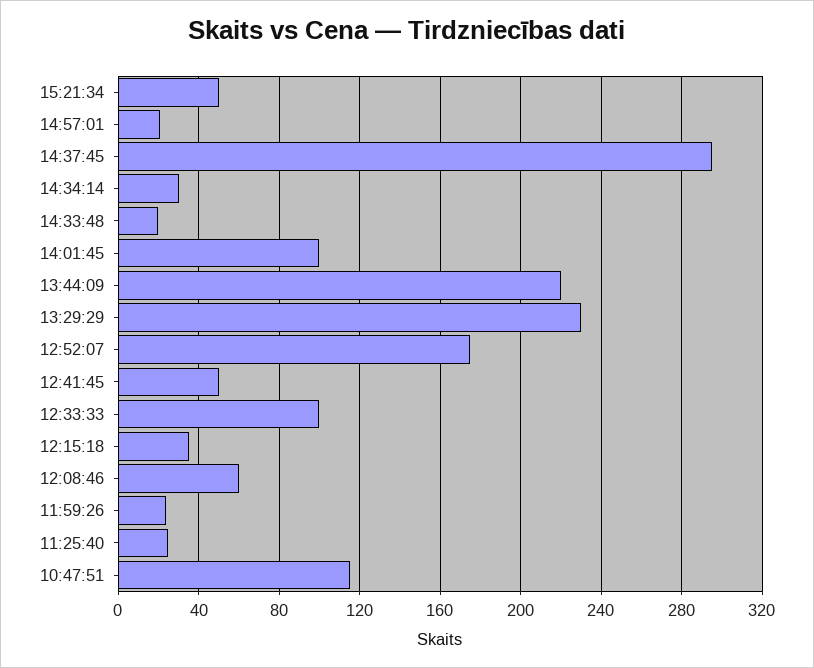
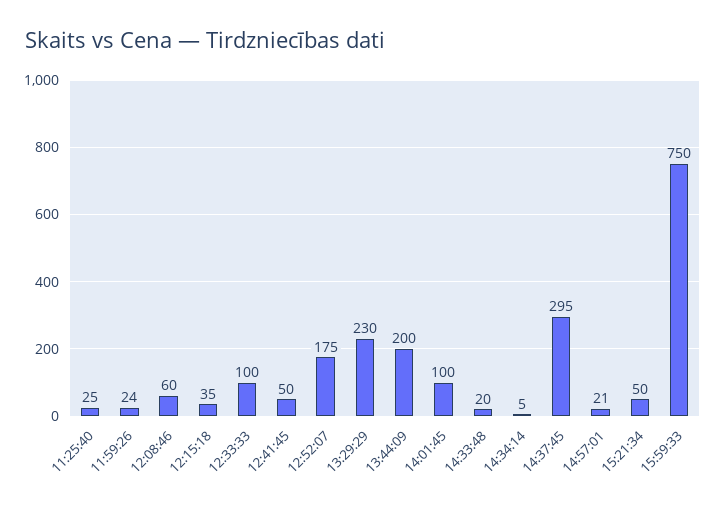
14:34:14: 30 -> 5
13:44:09: 220 -> 200
10:47:51: 115 -> none
15:59:33: none -> 750

